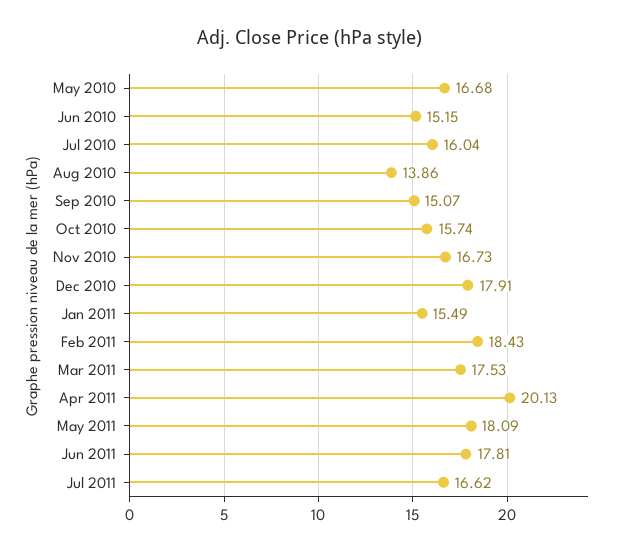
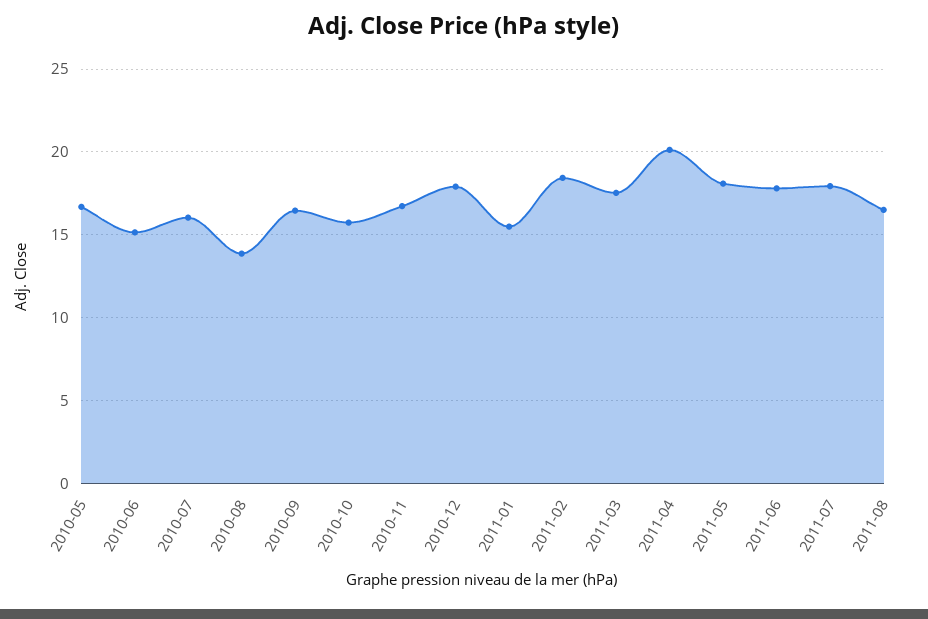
Sep 2010: 15.07 -> 16.5
Jul 2011: 16.62 -> 18
2011-08: none -> 16.5

